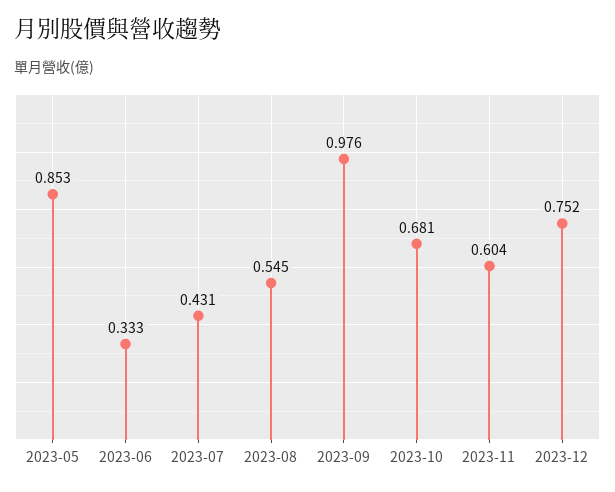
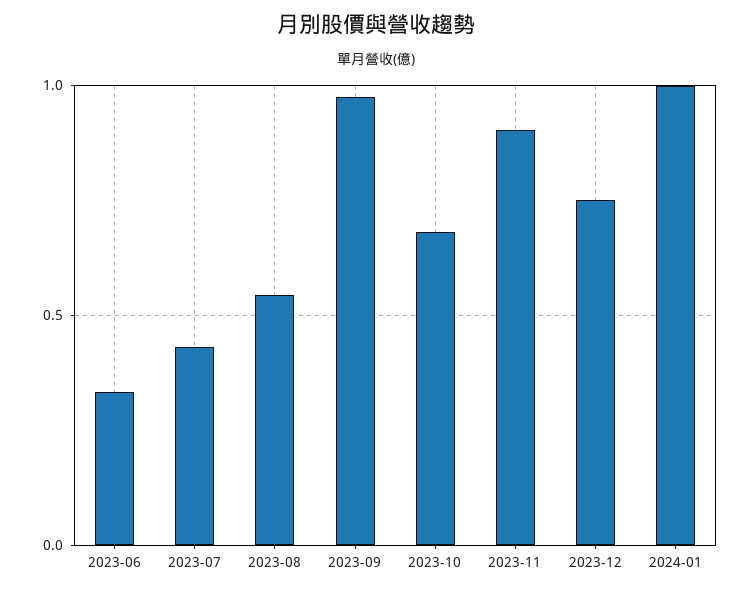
2023-05: 0.853 -> none
2023-11: 0.604 -> 0.9
2024-01: none -> 1

